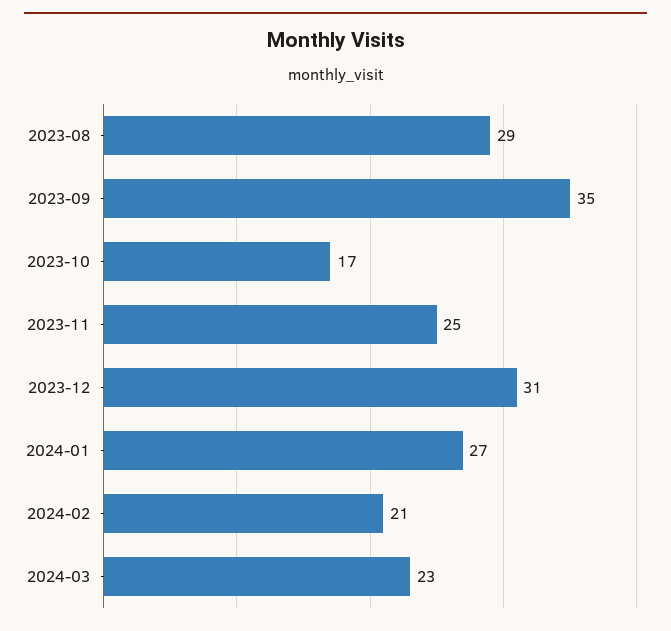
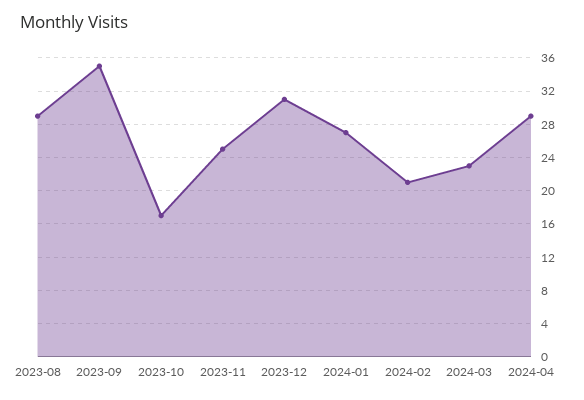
2024-04: none -> 29

